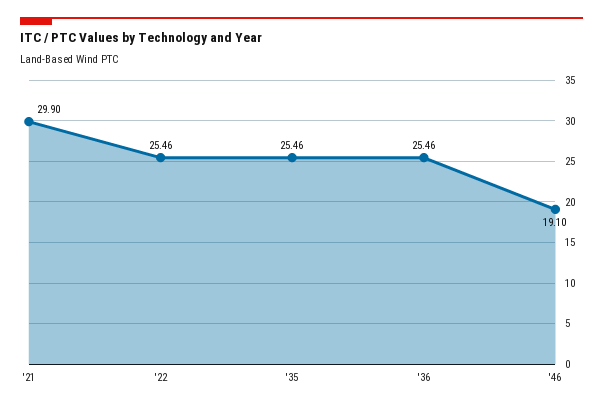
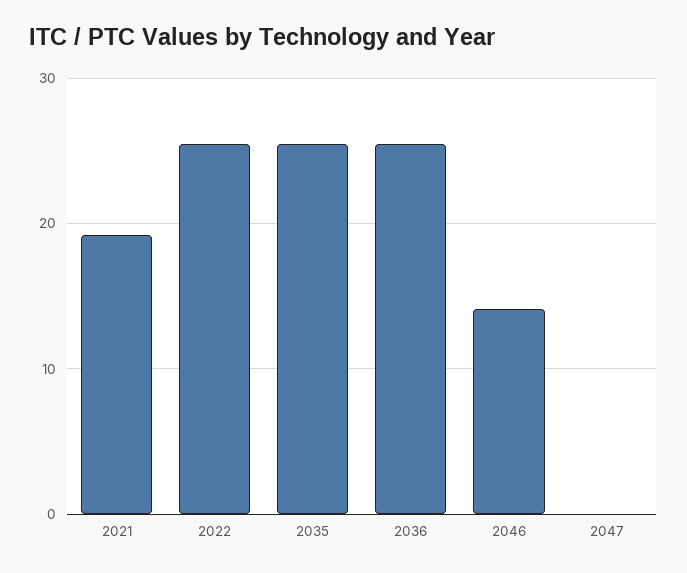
'21: 29.9 -> 19
'46: 19.1 -> 14
2047: none -> 0

